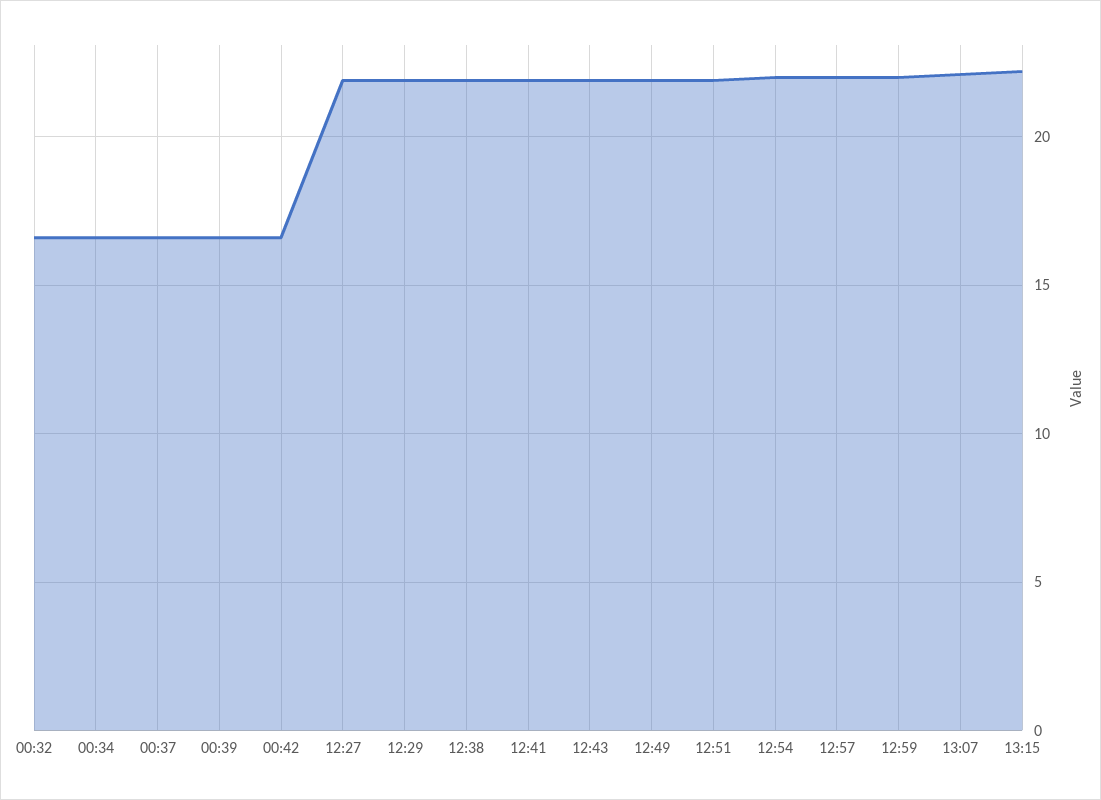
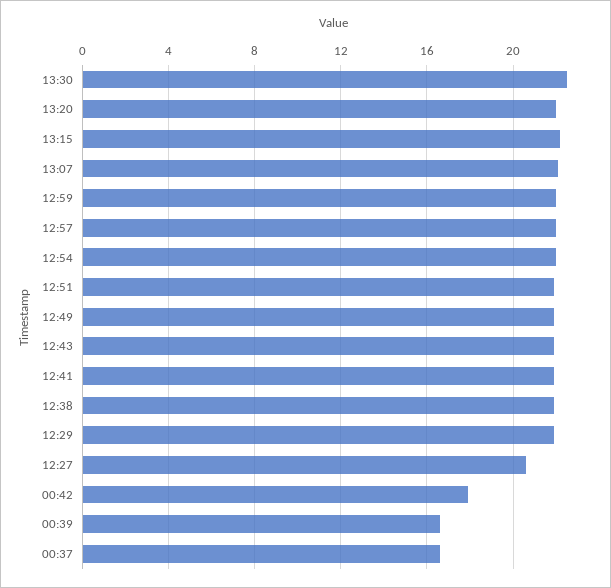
00:32: 16.5 -> none
00:34: 16.5 -> none
00:42: 16.5 -> 18
12:27: 22 -> 20.5
13:30: none -> 22.5
13:20: none -> 22

